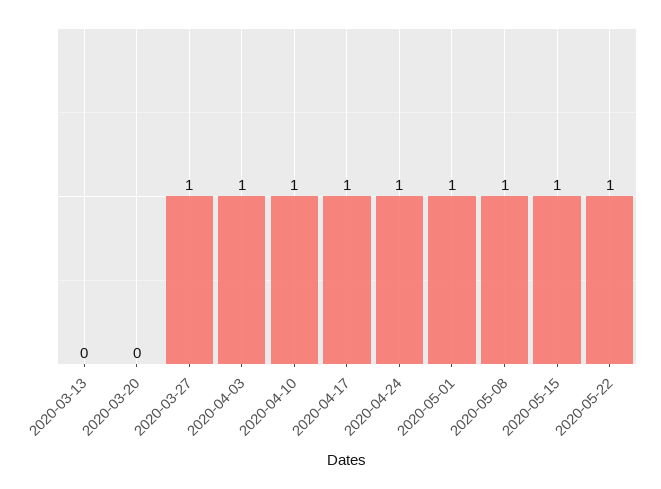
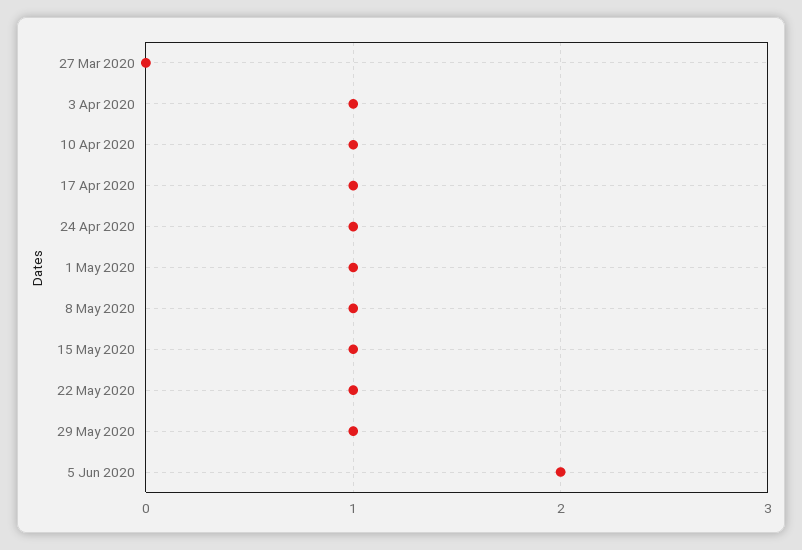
2020-03-13: 0 -> none
2020-03-20: 0 -> none
2020-03-27: 1 -> 0
29 May 2020: none -> 1
5 Jun 2020: none -> 2

